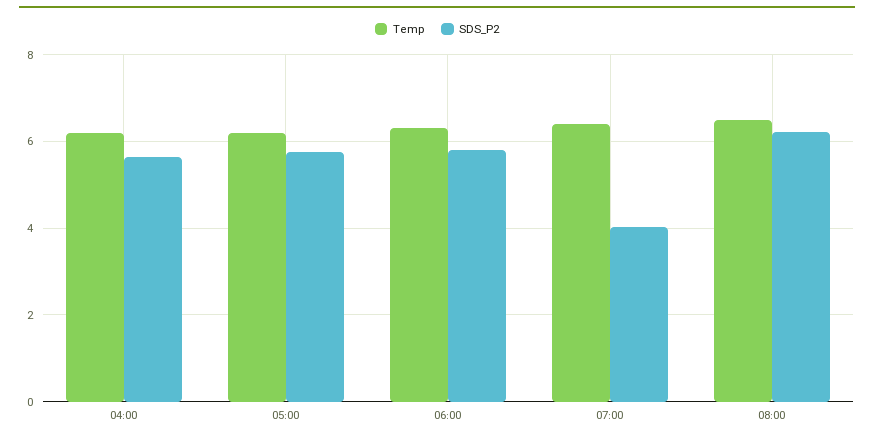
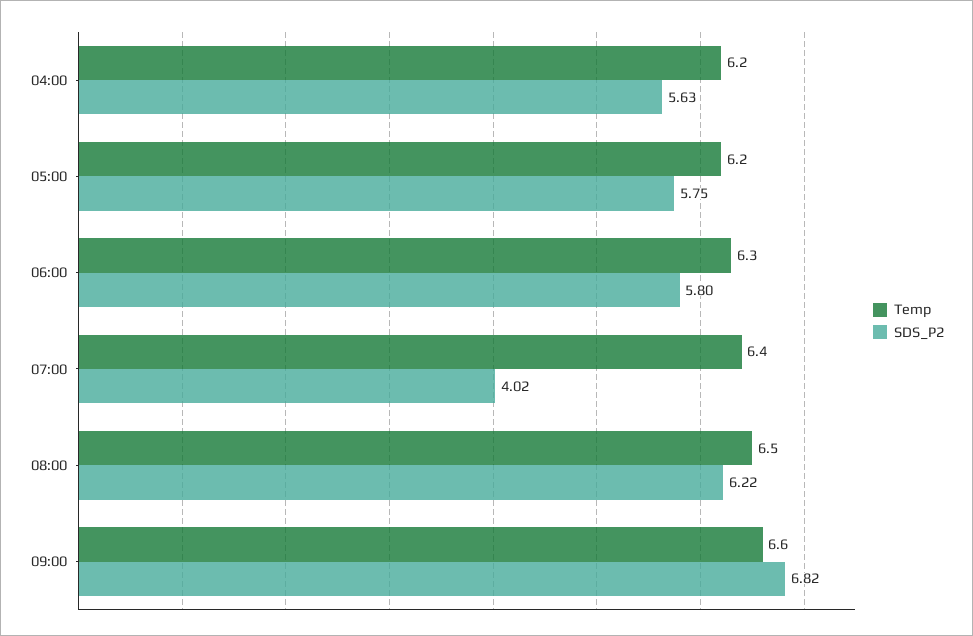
Temp, 09:00: none -> 6.6
SDS_P2, 09:00: none -> 6.82

